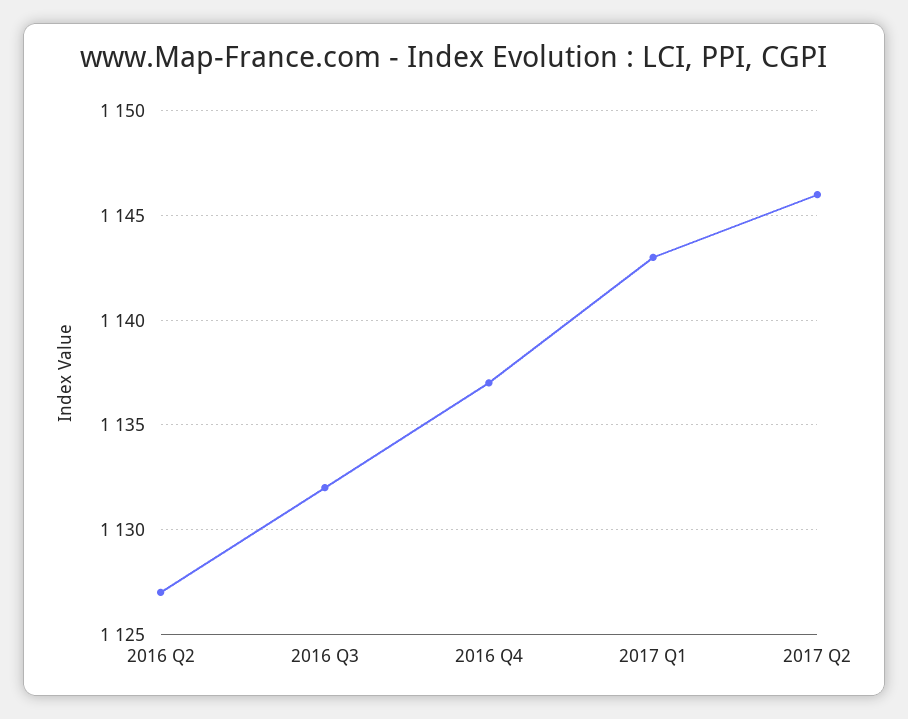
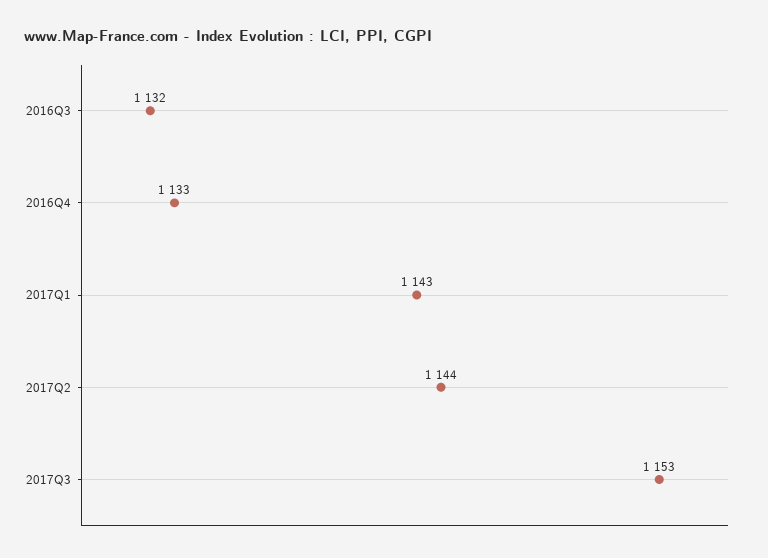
2016 Q2: 1127 -> none
2016 Q4: 1137 -> 1133
2017 Q2: 1146 -> 1144
2017Q3: none -> 1153

